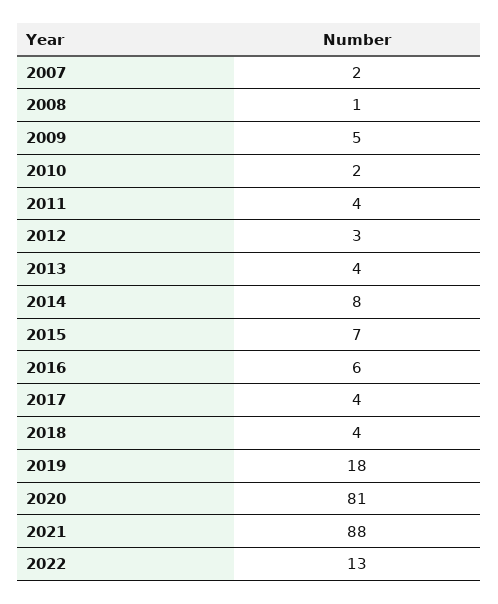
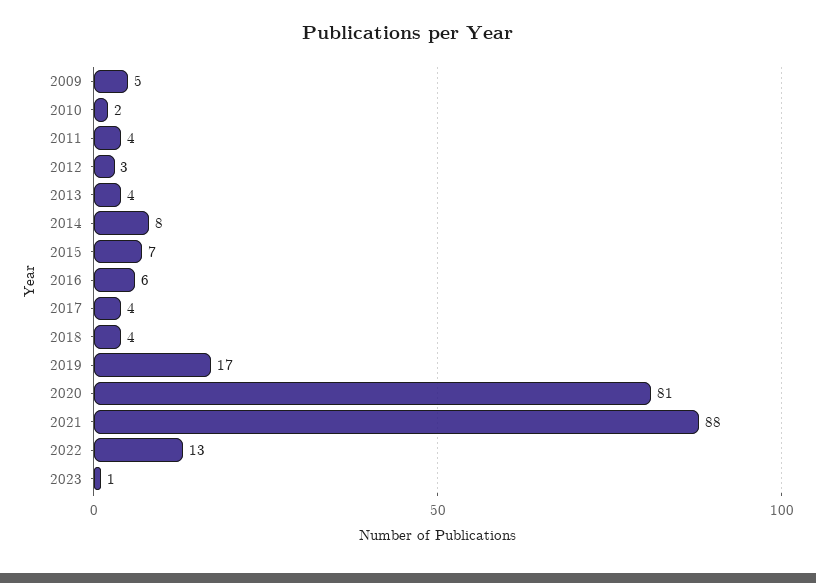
2007: 2 -> none
2008: 1 -> none
2019: 18 -> 17
2023: none -> 1

